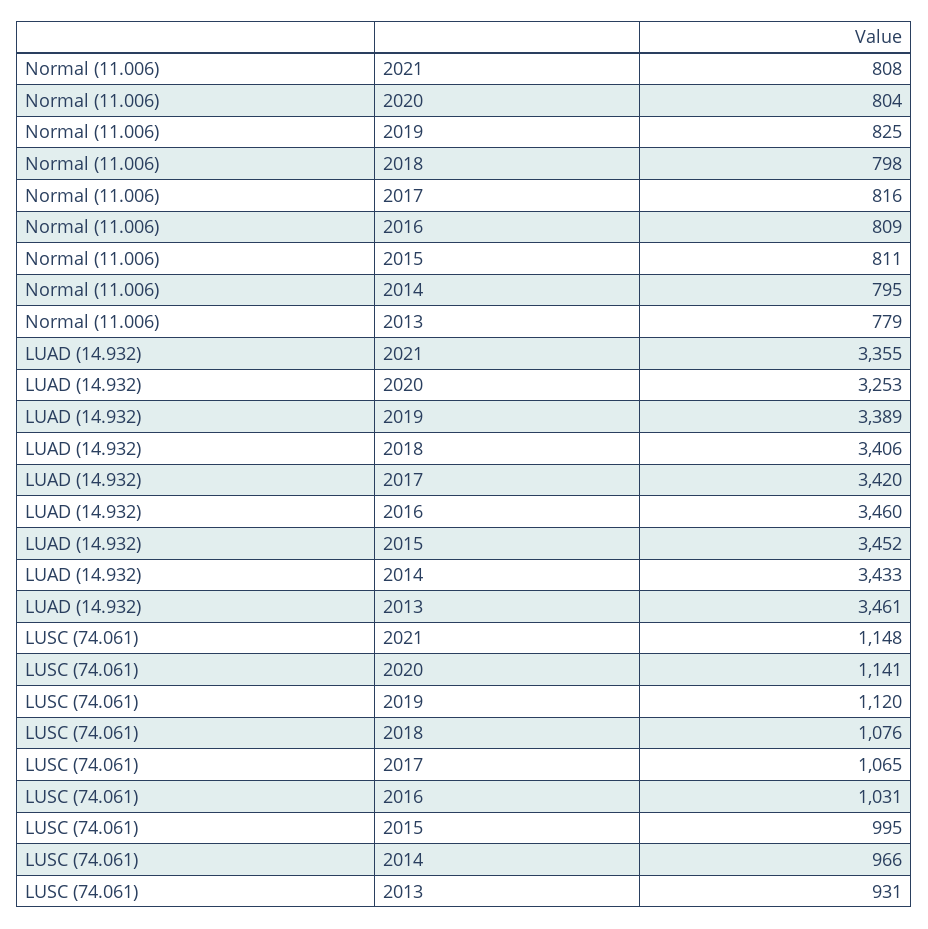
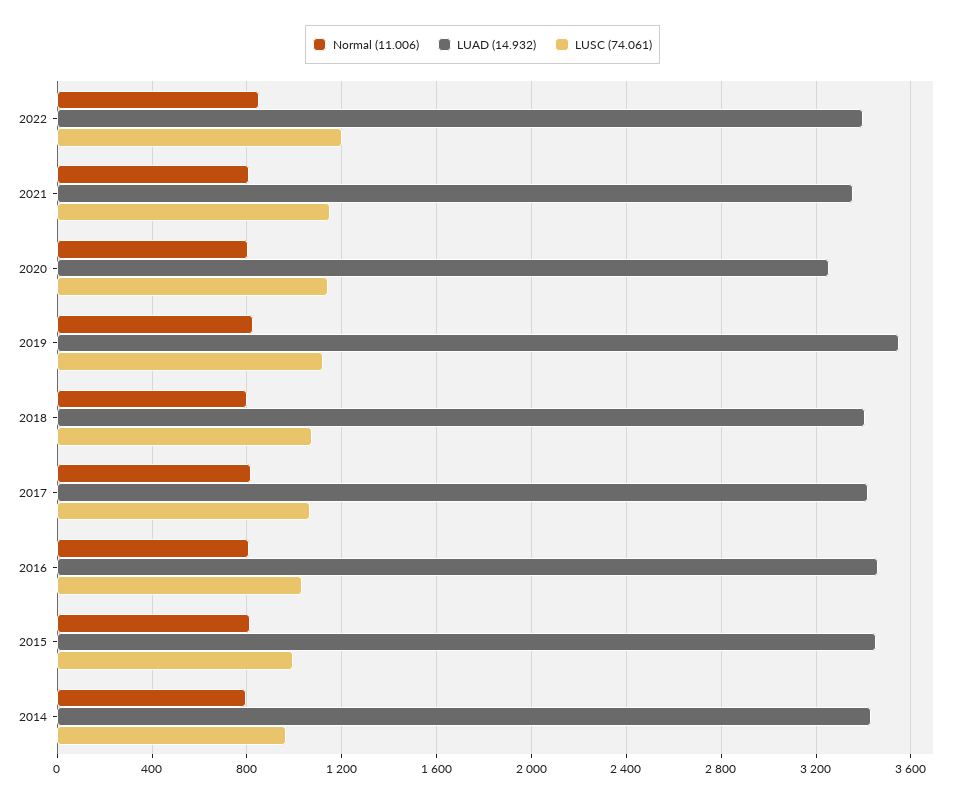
Normal (11.006), 2013: 779 -> none
LUAD (14.932), 2019: 3389 -> 3550
LUAD (14.932), 2013: 3461 -> none
LUSC (74.061), 2013: 931 -> none
Normal (11.006), 2022: none -> 850
LUAD (14.932), 2022: none -> 3400
LUSC (74.061), 2022: none -> 1200

